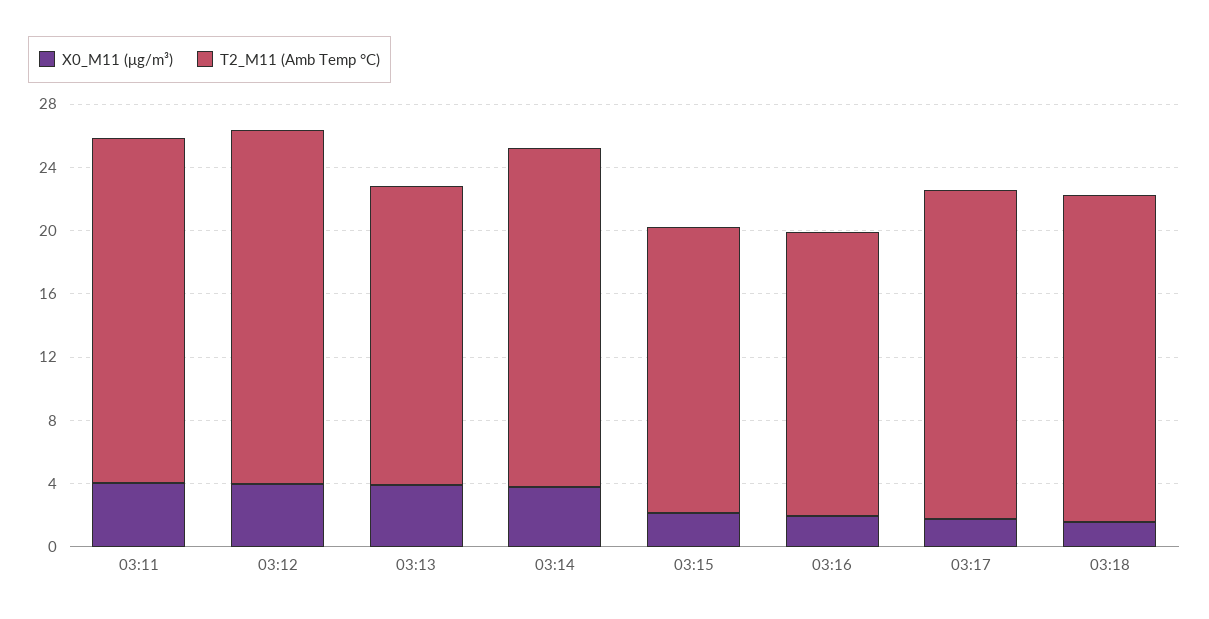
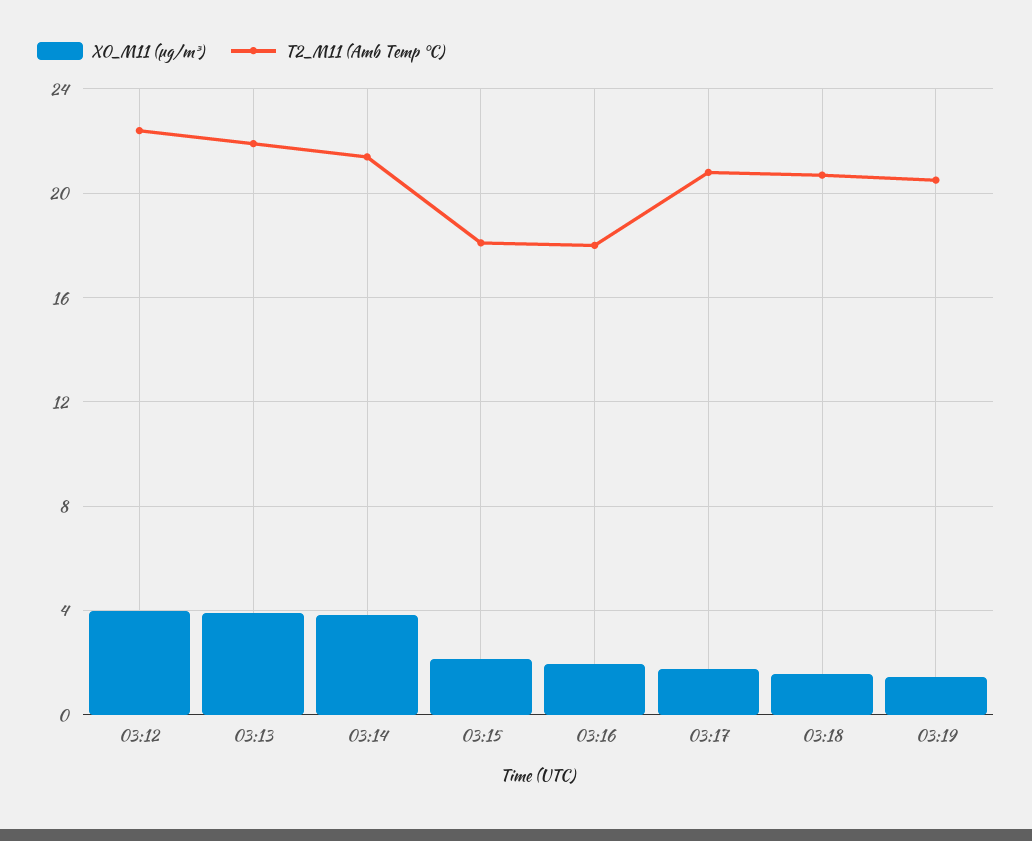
X0_M11 (μg/m³), 03:11: 4 -> none
T2_M11 (Amb Temp °C), 03:11: 22 -> none
T2_M11 (Amb Temp °C), 03:13: 19 -> 22
X0_M11 (μg/m³), 03:19: none -> 1.5
T2_M11 (Amb Temp °C), 03:19: none -> 20.5

